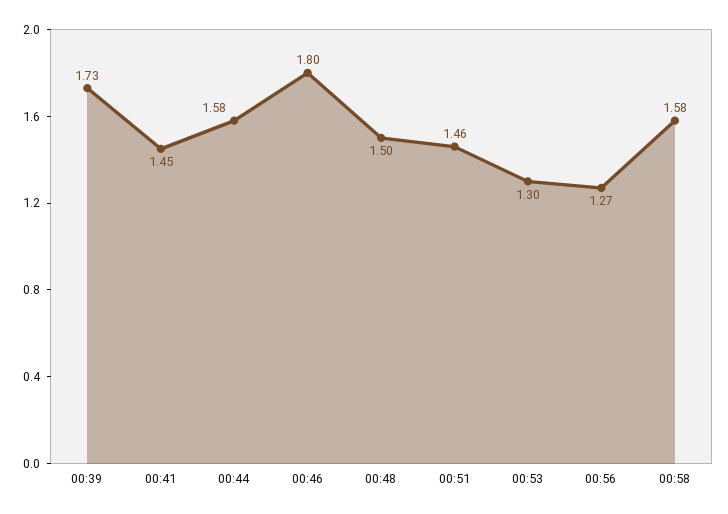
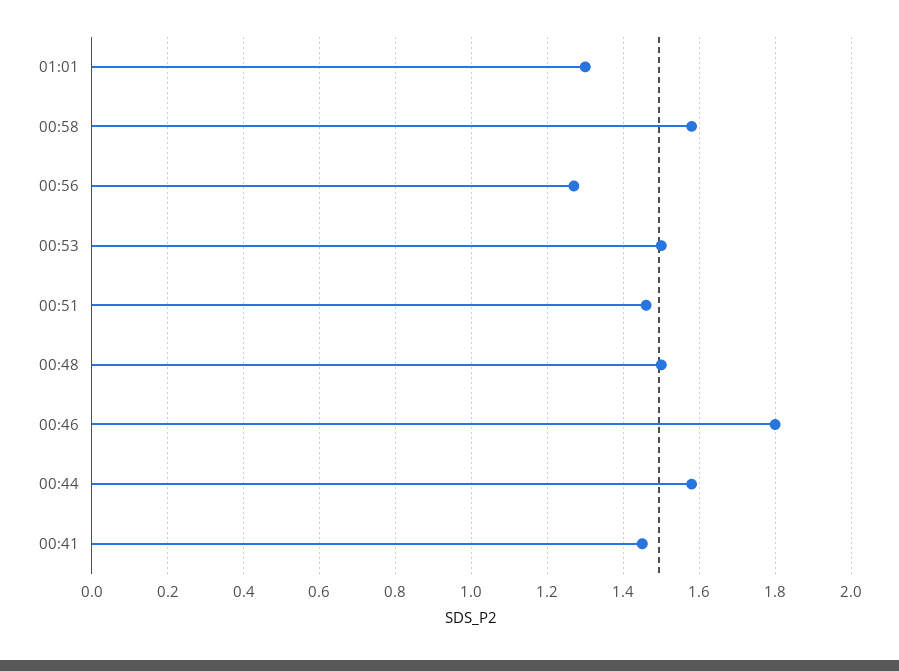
00:39: 1.73 -> none
00:53: 1.3 -> 1.5
01:01: none -> 1.3

